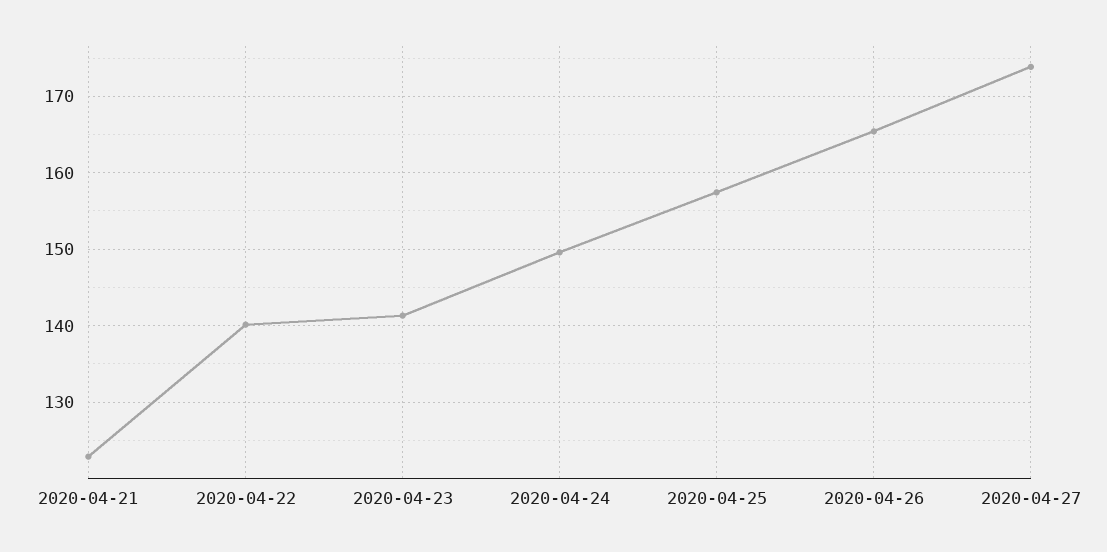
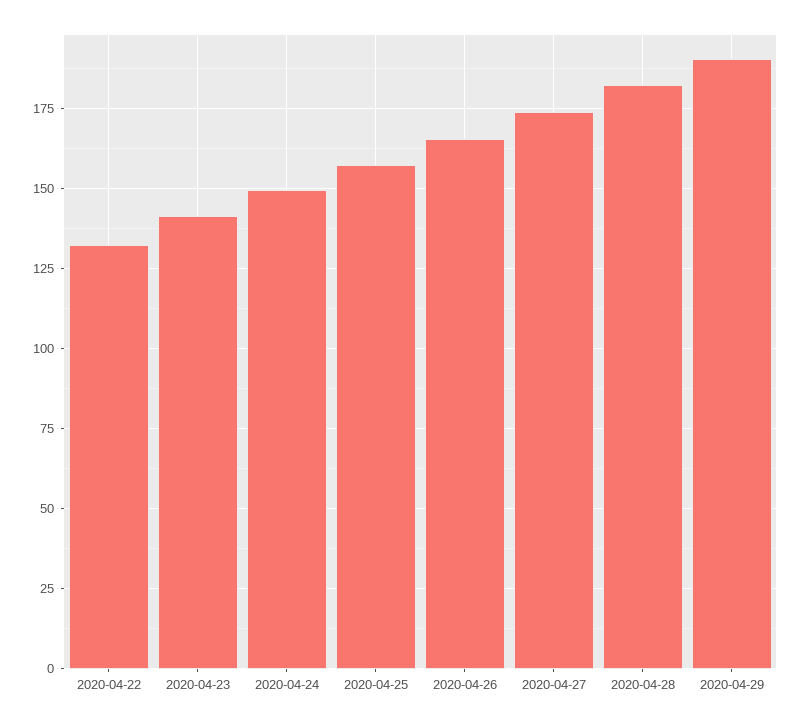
2020-04-21: 123 -> none
2020-04-22: 140 -> 132.5
2020-04-28: none -> 182.5
2020-04-29: none -> 190

